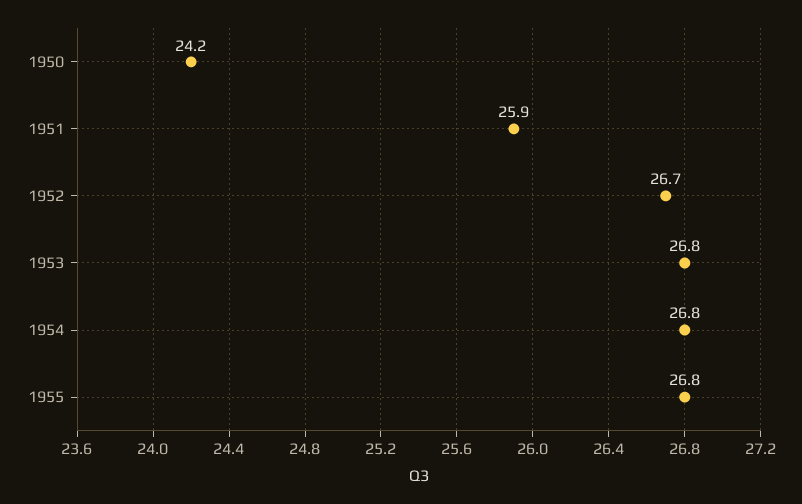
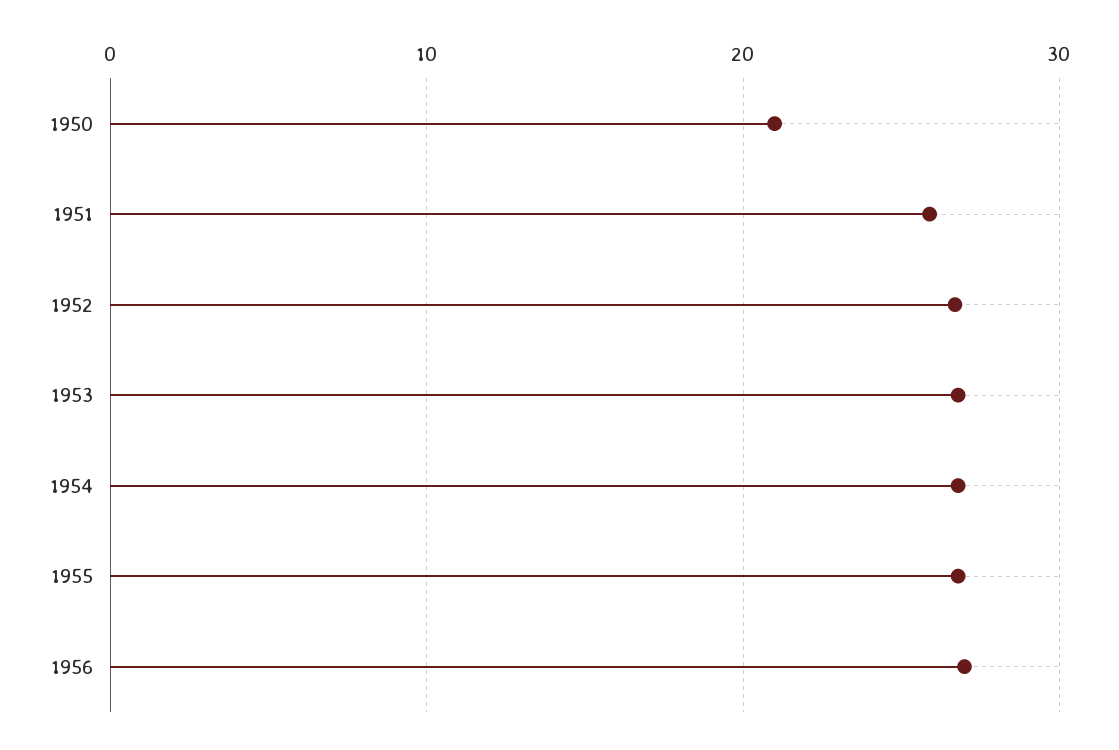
1950: 24.2 -> 21
1956: none -> 27

